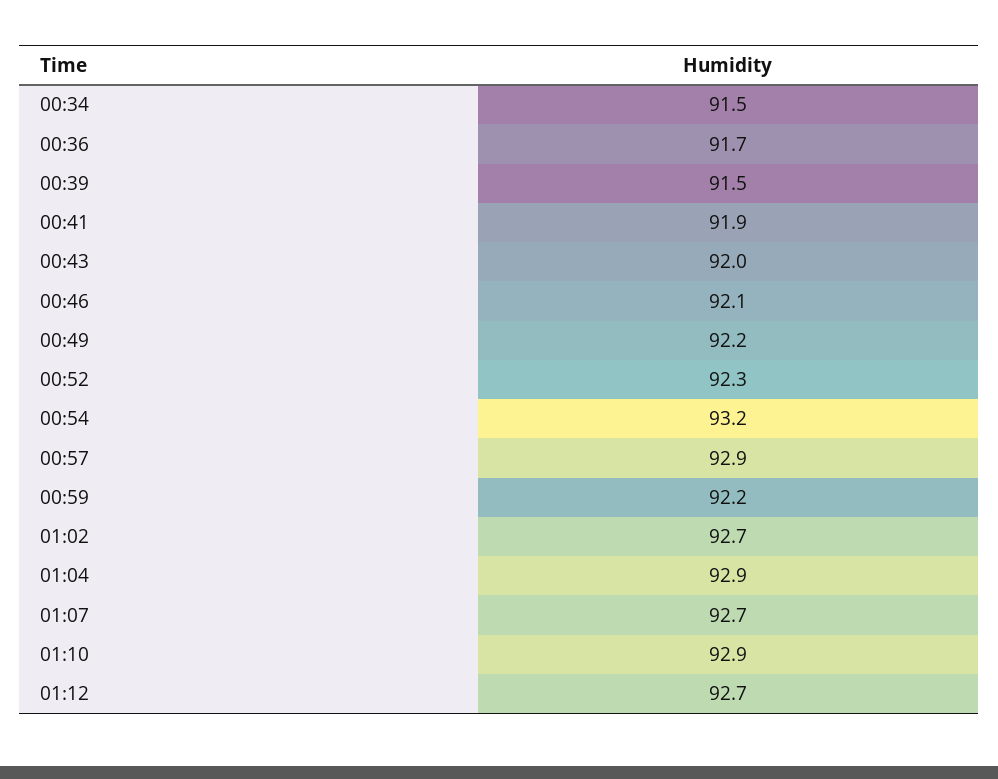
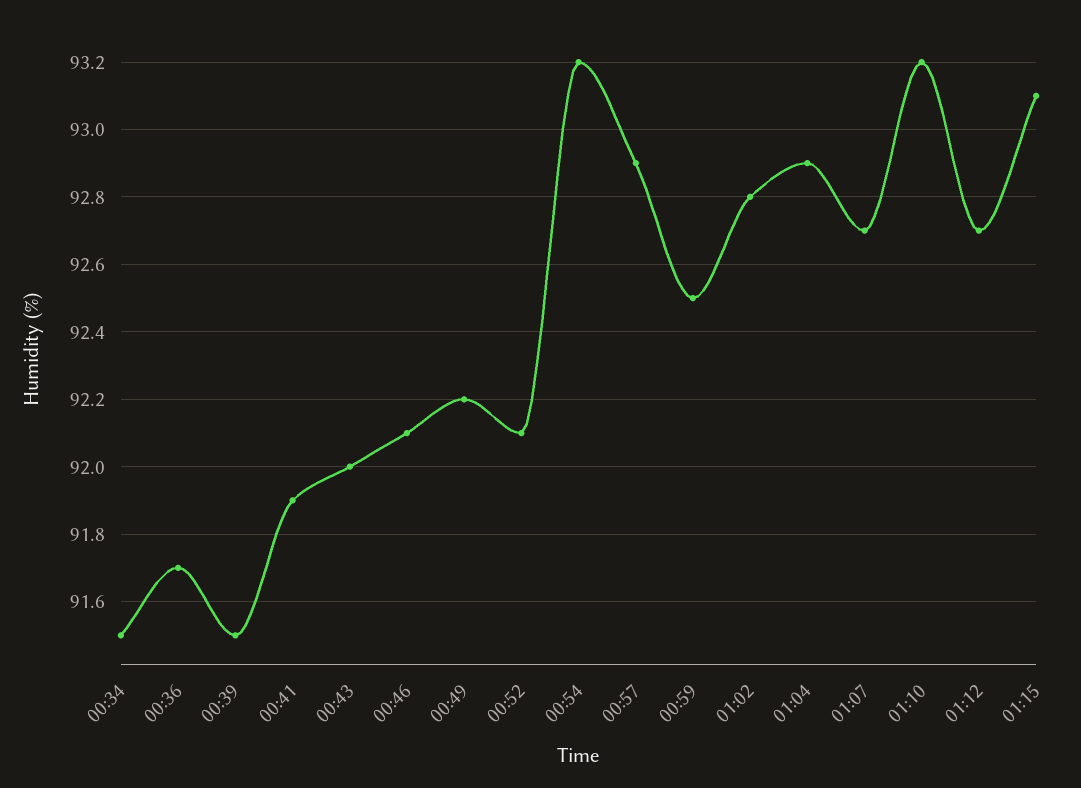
00:52: 92.3 -> 92.1
00:59: 92.2 -> 92.5
01:02: 92.7 -> 92.8
01:10: 92.9 -> 93.2
01:15: none -> 93.1

